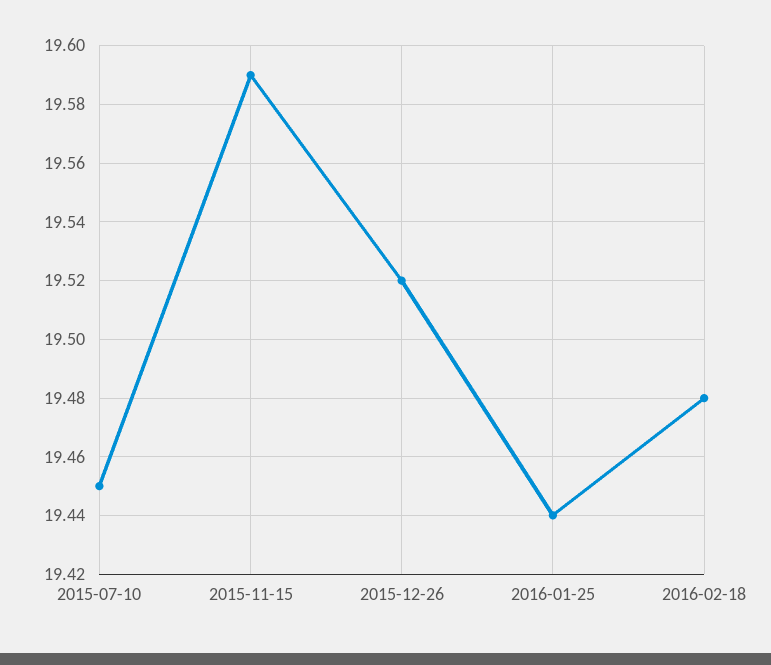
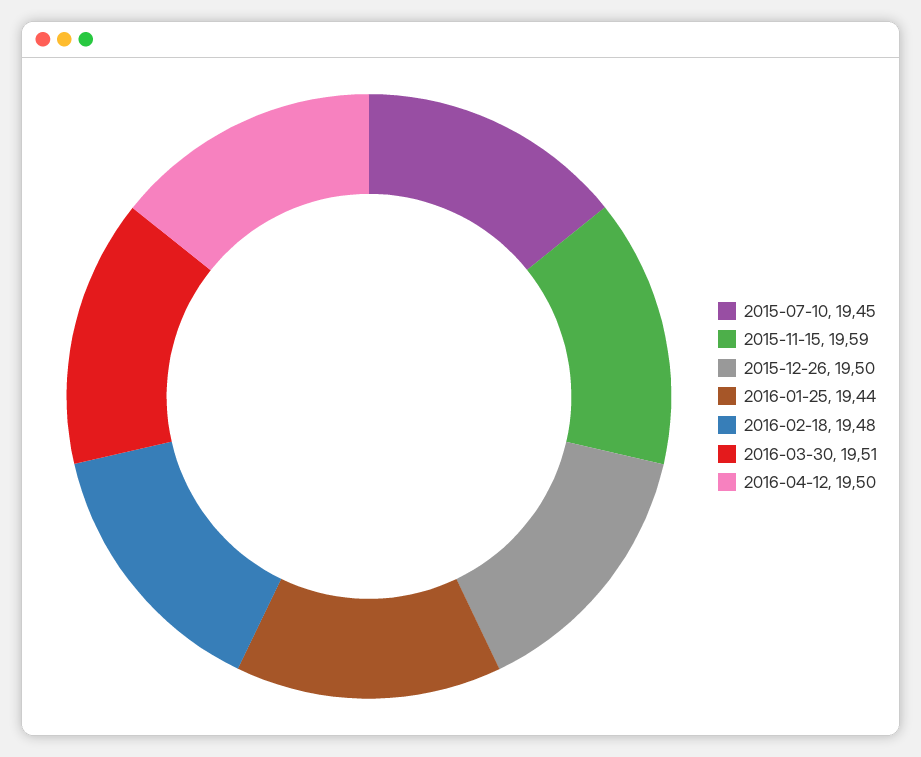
2015-12-26: 19.52 -> 19.5
2016-03-30: none -> 19.51
2016-04-12: none -> 19.5

